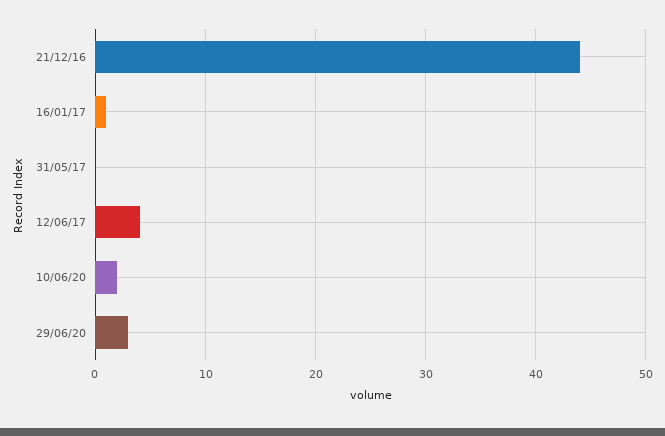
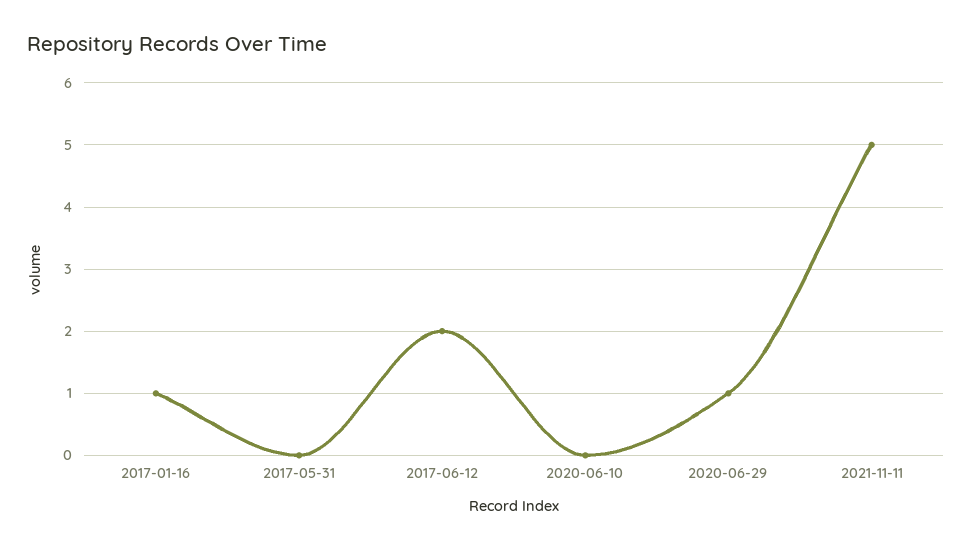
21/12/16: 44 -> none
12/06/17: 4 -> 2
10/06/20: 2 -> 0
29/06/20: 3 -> 1
2021-11-11: none -> 5

